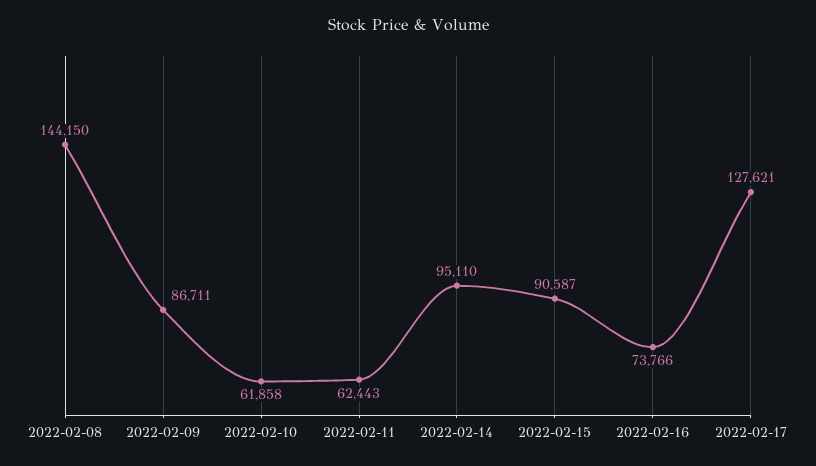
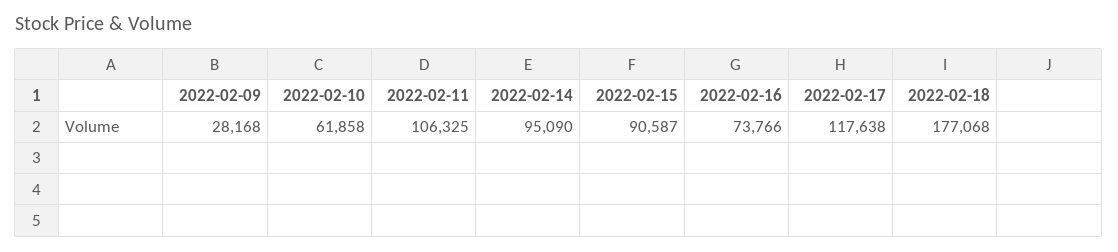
2022-02-08: 144150 -> none
2022-02-09: 86711 -> 28168
2022-02-11: 62443 -> 106325
2022-02-14: 95110 -> 95090
2022-02-17: 127621 -> 117638
2022-02-18: none -> 177068

